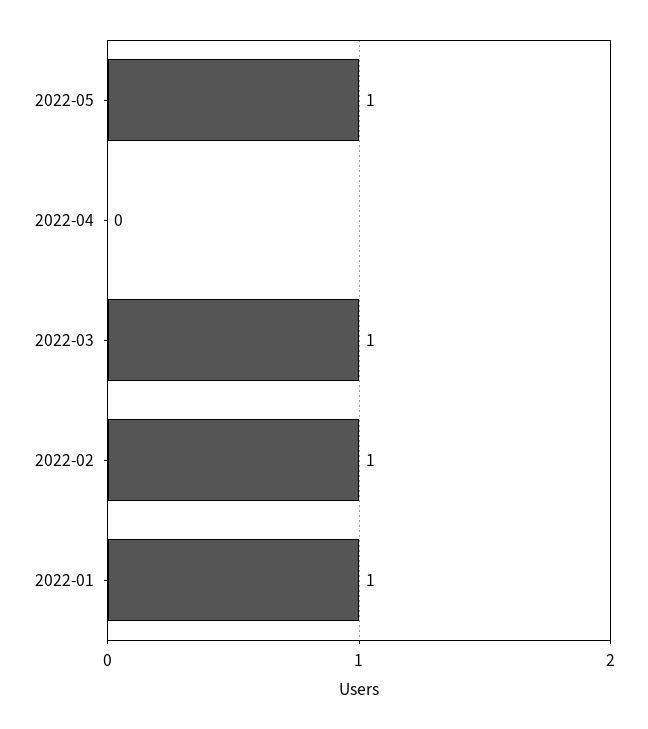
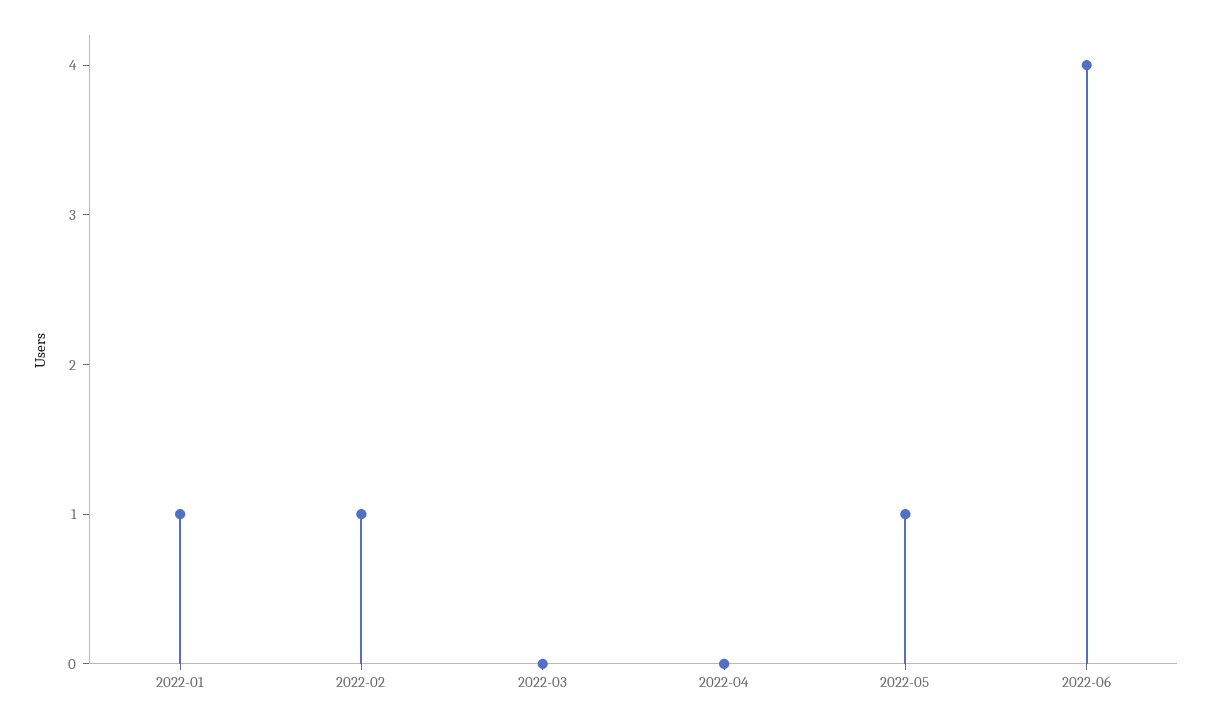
2022-03: 1 -> 0
2022-06: none -> 4

